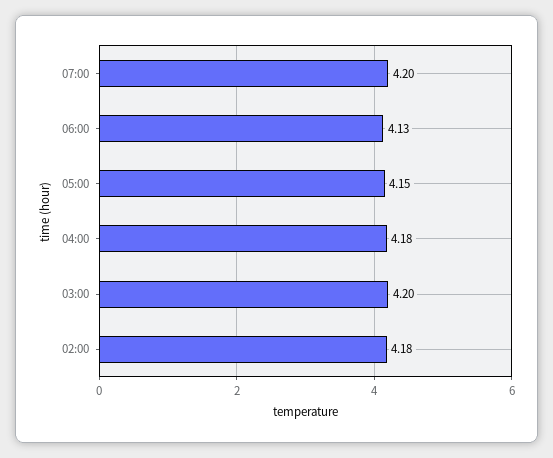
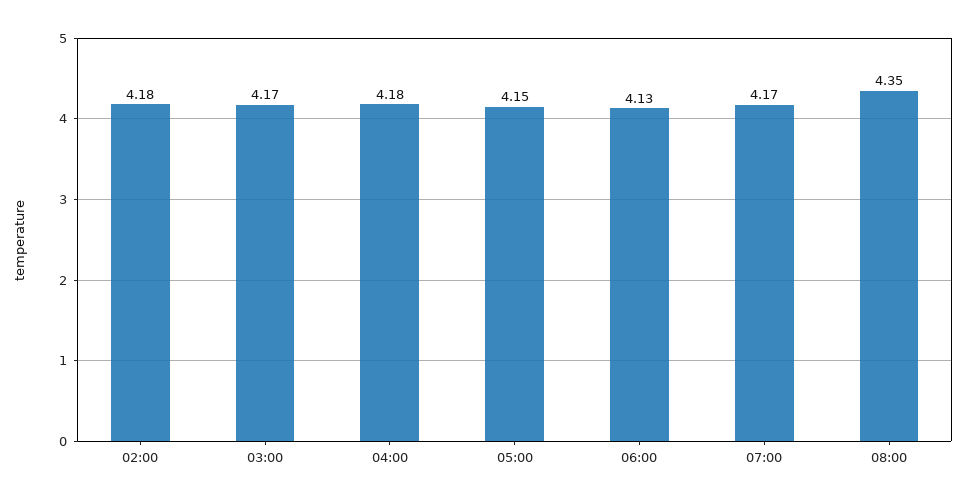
07:00: 4.2 -> 4.17
03:00: 4.2 -> 4.17
08:00: none -> 4.35

